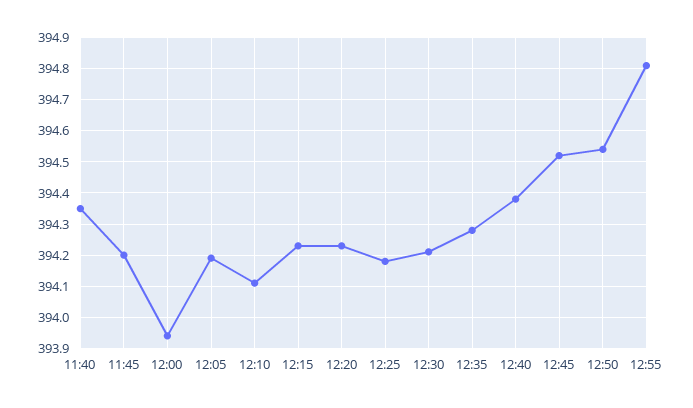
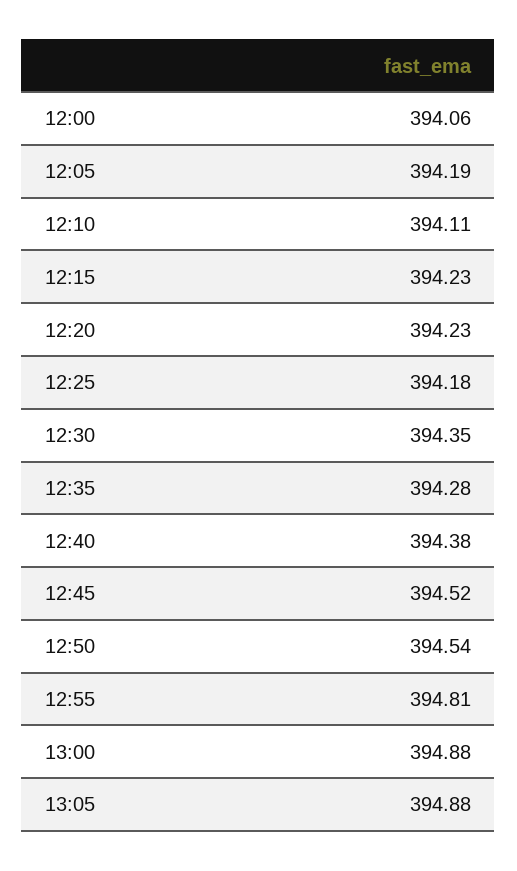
11:40: 394.35 -> none
11:45: 394.2 -> none
12:00: 393.95 -> 394.06
12:30: 394.2 -> 394.35
13:00: none -> 394.88
13:05: none -> 394.88

